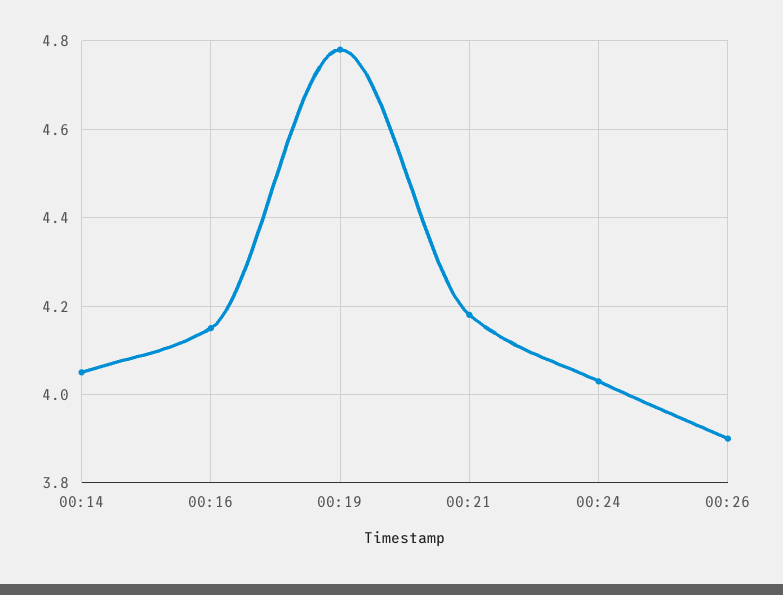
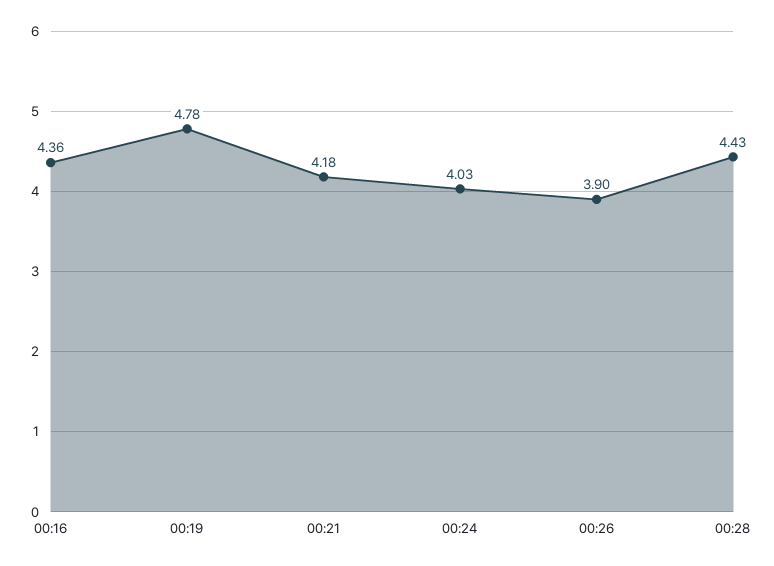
00:14: 4.05 -> none
00:16: 4.15 -> 4.36
00:28: none -> 4.43

